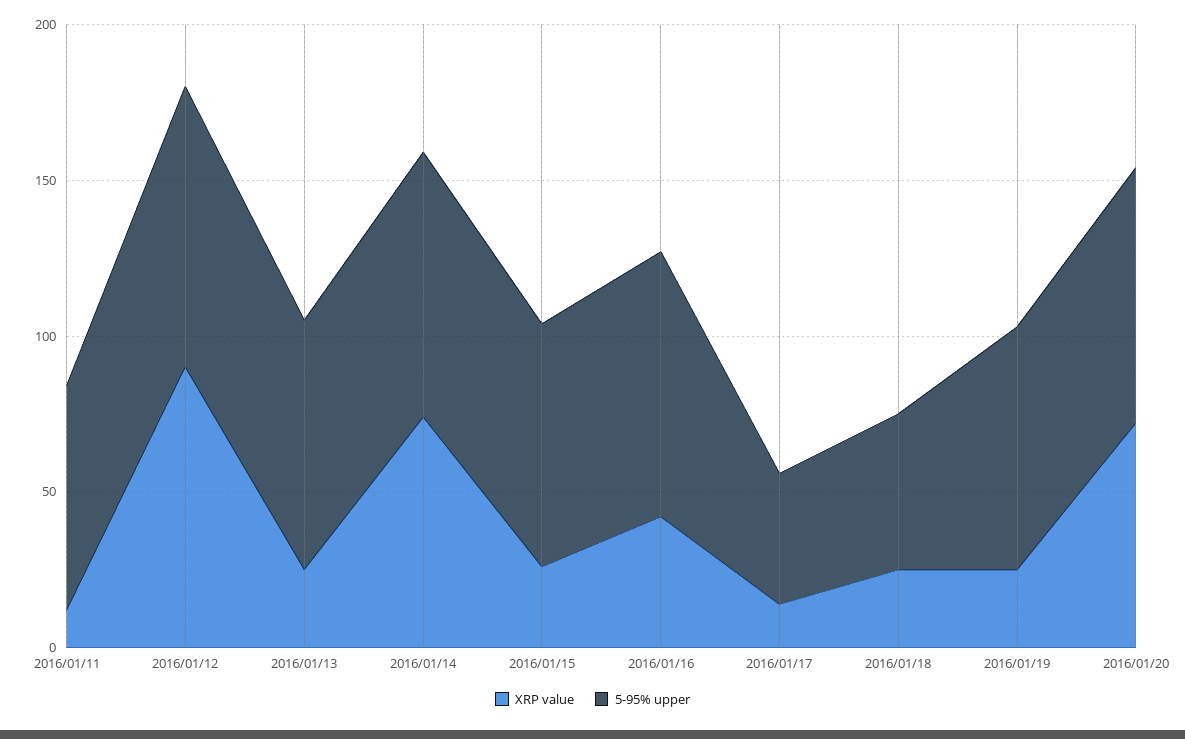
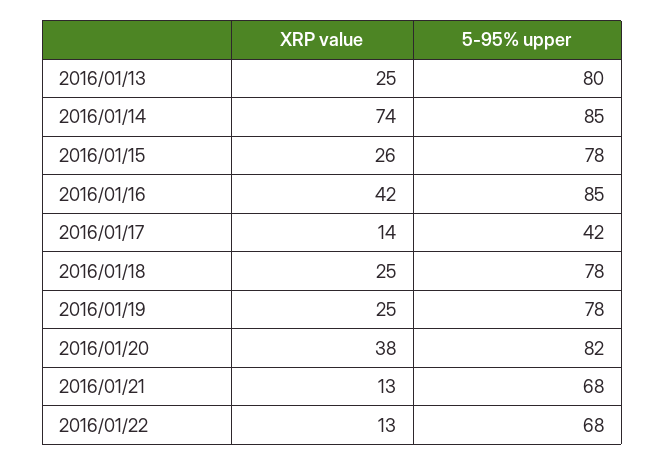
XRP value, 2016/01/11: 10 -> none
5-95% upper, 2016/01/11: 70 -> none
XRP value, 2016/01/12: 90 -> none
5-95% upper, 2016/01/12: 90 -> none
5-95% upper, 2016/01/18: 50 -> 78
XRP value, 2016/01/20: 70 -> 38
XRP value, 2016/01/21: none -> 13
5-95% upper, 2016/01/21: none -> 68
XRP value, 2016/01/22: none -> 13
5-95% upper, 2016/01/22: none -> 68

